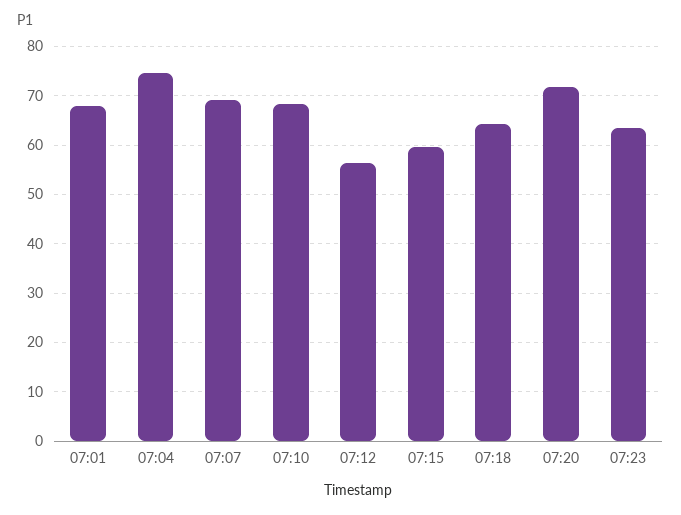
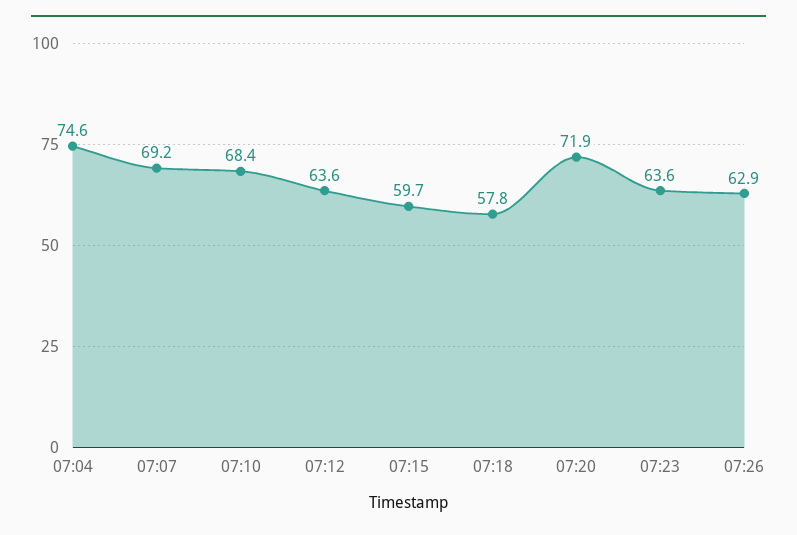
07:01: 68 -> none
07:12: 56 -> 63.6
07:18: 64 -> 57.8
07:26: none -> 62.9

